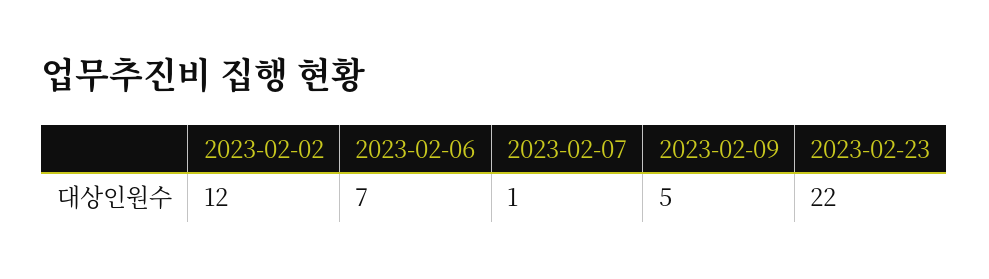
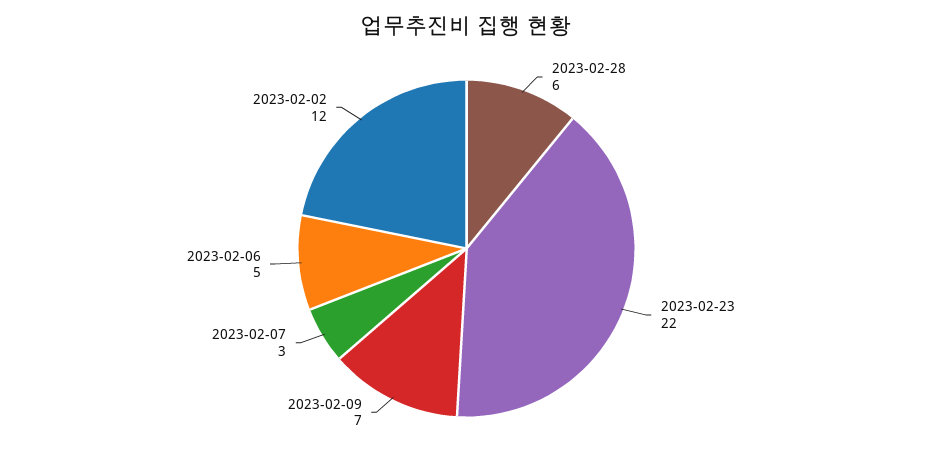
2023-02-06: 7 -> 5
2023-02-07: 1 -> 3
2023-02-09: 5 -> 7
2023-02-28: none -> 6

